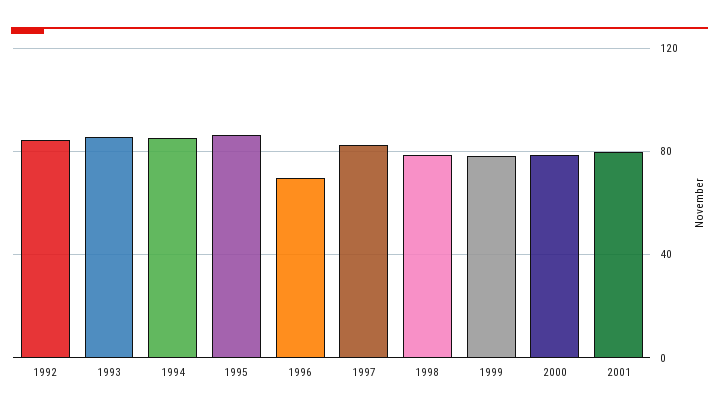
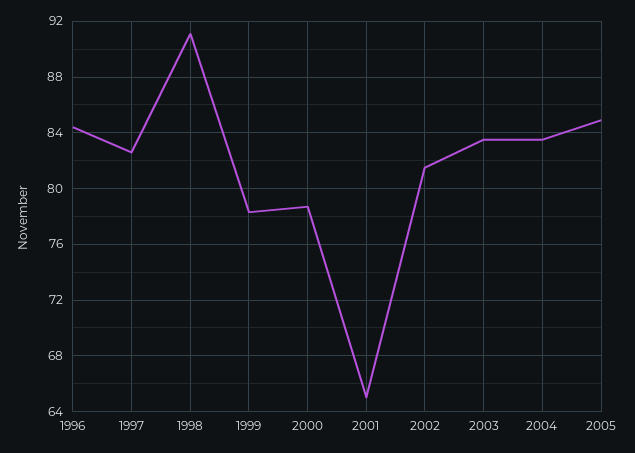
1992: 85 -> none
1993: 85 -> none
1994: 85 -> none
1995: 85 -> none
1996: 70 -> 84.5
1998: 80 -> 91
2001: 80 -> 65
2002: none -> 81.5
2003: none -> 83.5
2004: none -> 83.5
2005: none -> 85

